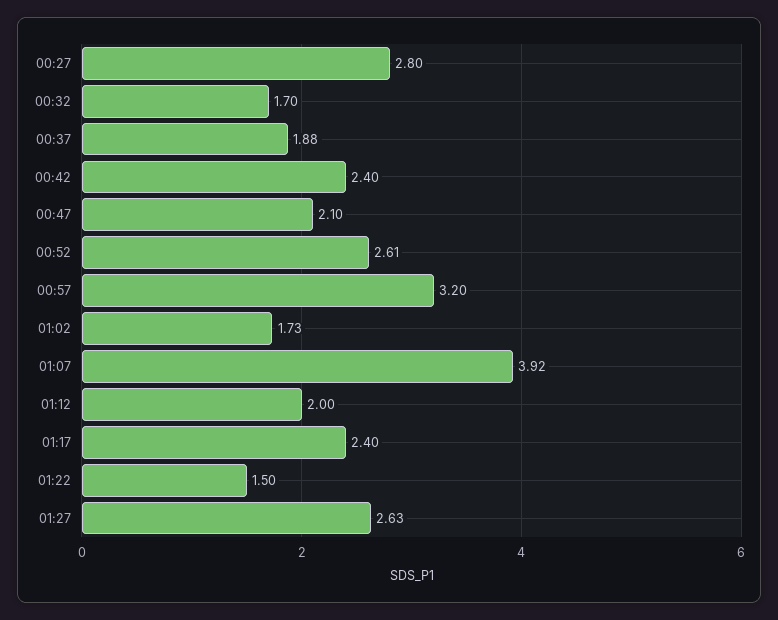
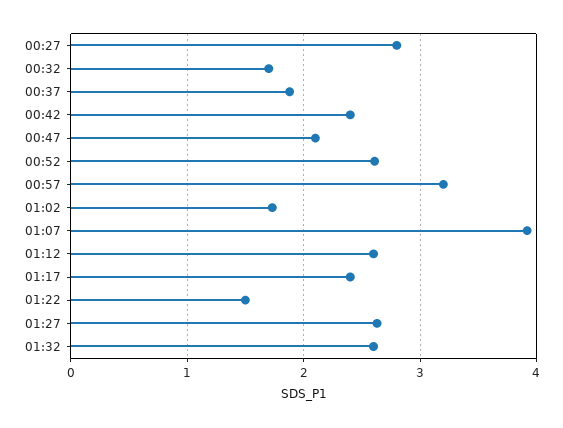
01:12: 2 -> 2.6
01:32: none -> 2.6

